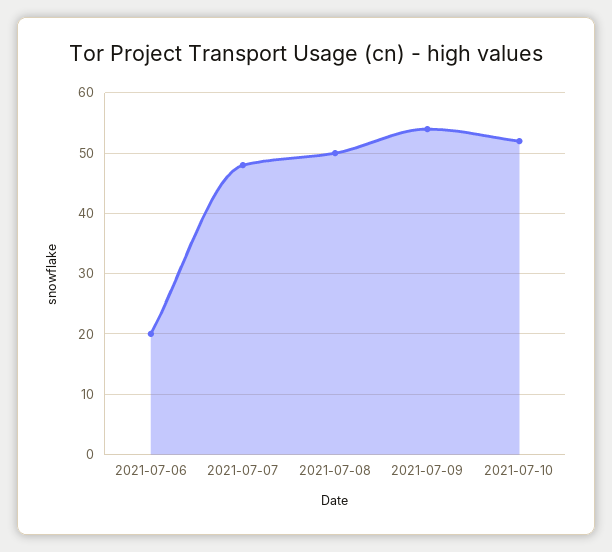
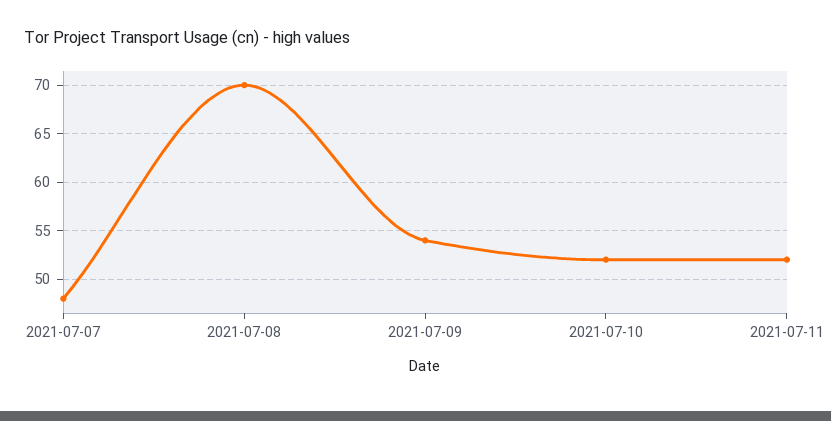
2021-07-06: 20 -> none
2021-07-08: 50 -> 70
2021-07-11: none -> 52

